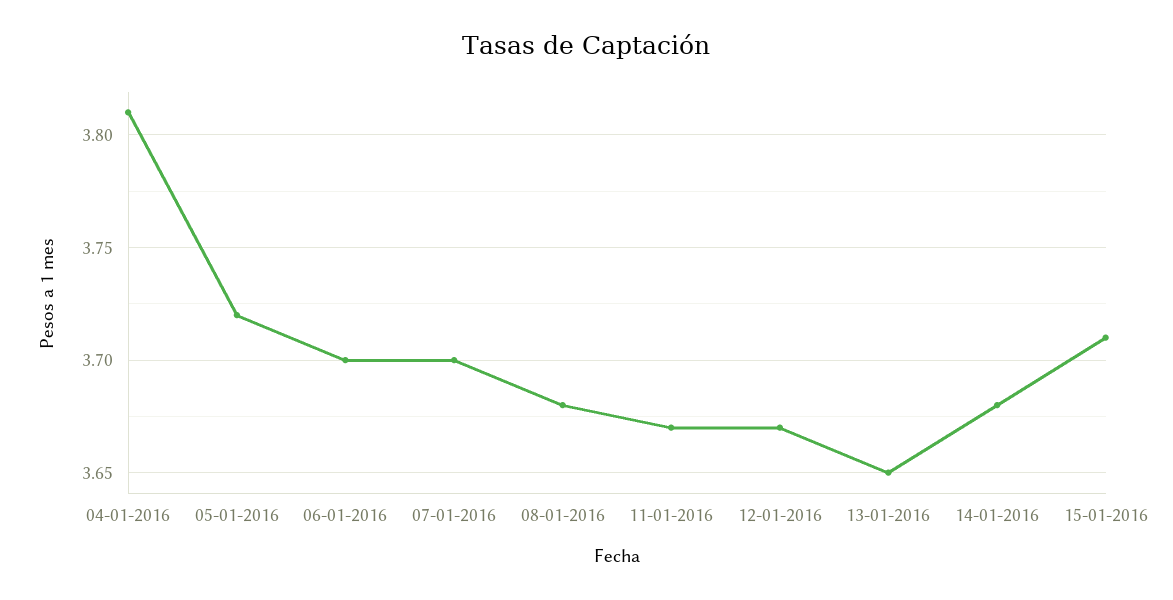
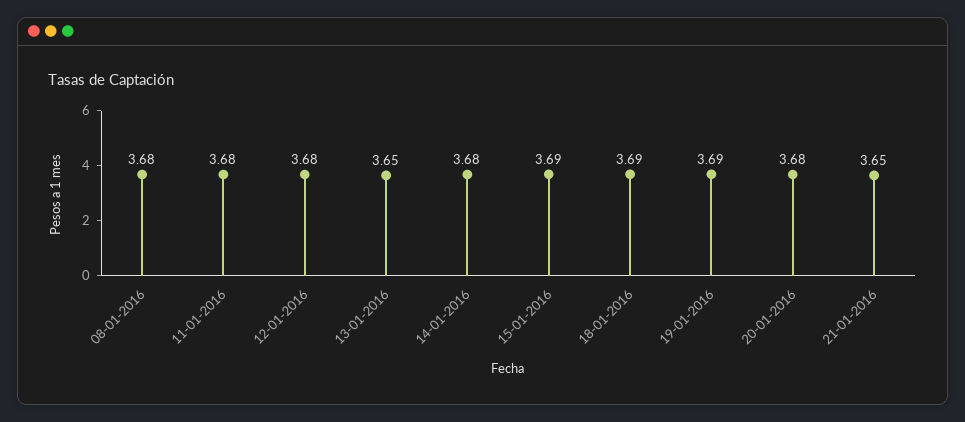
04-01-2016: 3.81 -> none
05-01-2016: 3.72 -> none
06-01-2016: 3.7 -> none
07-01-2016: 3.7 -> none
11-01-2016: 3.67 -> 3.68
12-01-2016: 3.67 -> 3.68
15-01-2016: 3.71 -> 3.69
18-01-2016: none -> 3.69
19-01-2016: none -> 3.69
20-01-2016: none -> 3.68
21-01-2016: none -> 3.65

